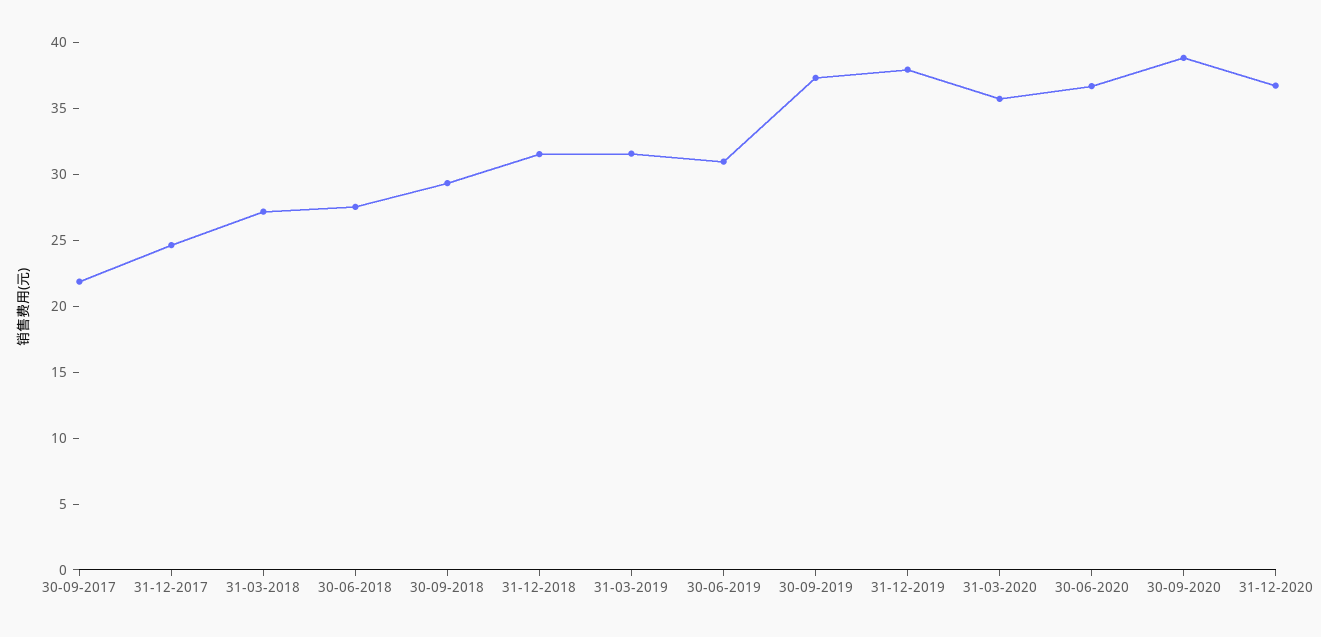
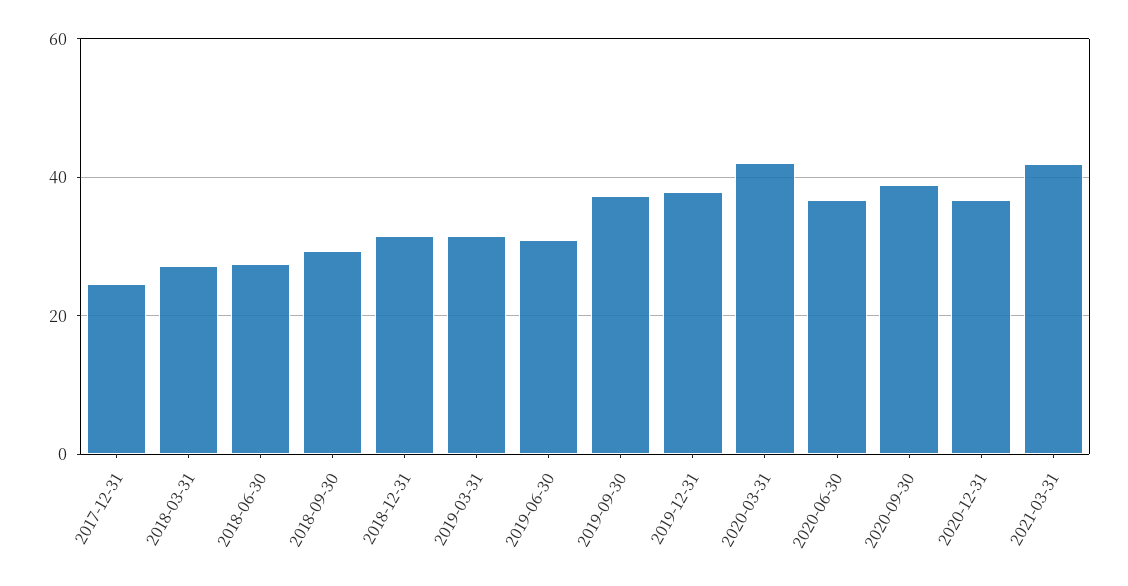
30-09-2017: 22 -> none
31-03-2020: 36 -> 42
2021-03-31: none -> 42

